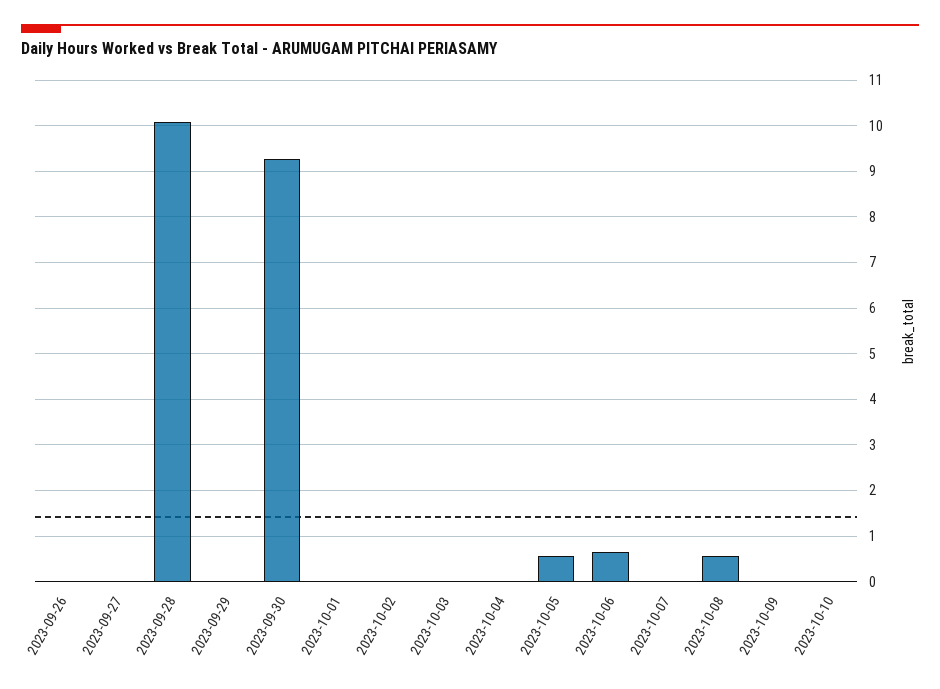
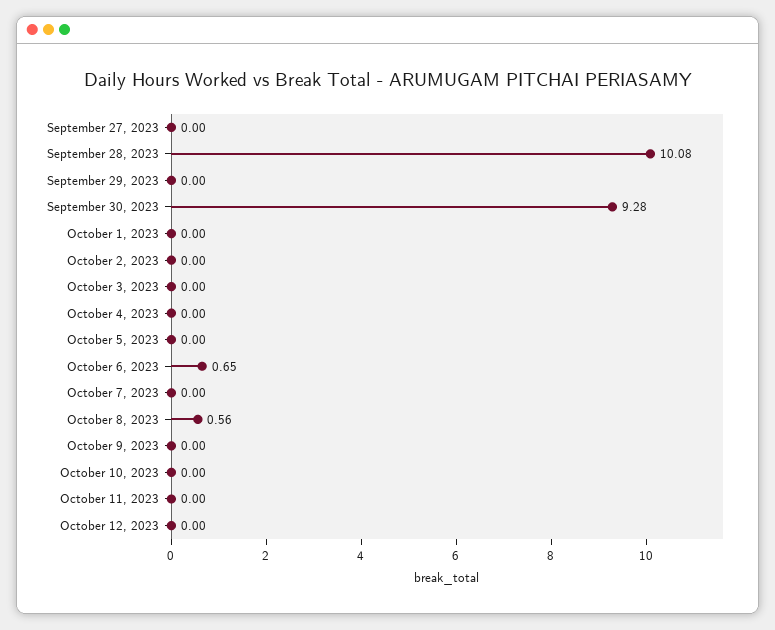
2023-09-26: 0 -> none
2023-10-05: 0.6 -> 0
October 11, 2023: none -> 0
October 12, 2023: none -> 0

